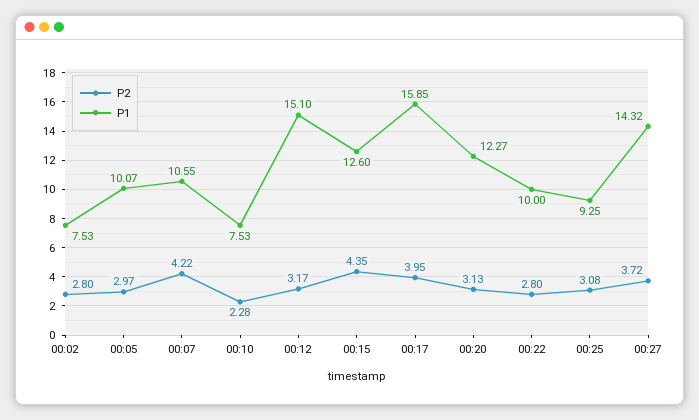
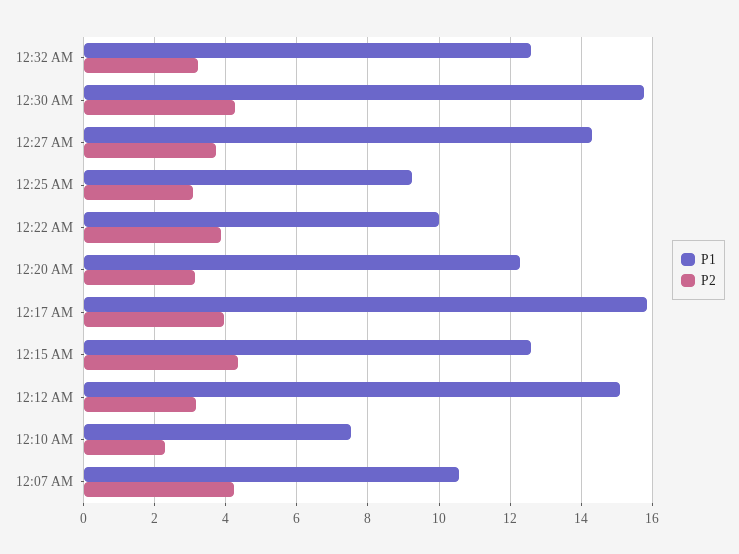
P2, 00:02: 2.8 -> none
P1, 00:02: 7.53 -> none
P2, 00:05: 2.97 -> none
P1, 00:05: 10.07 -> none
P2, 00:22: 2.8 -> 3.8
P1, 12:32 AM: none -> 12.6
P2, 12:32 AM: none -> 3.2
P1, 12:30 AM: none -> 15.8
P2, 12:30 AM: none -> 4.2

